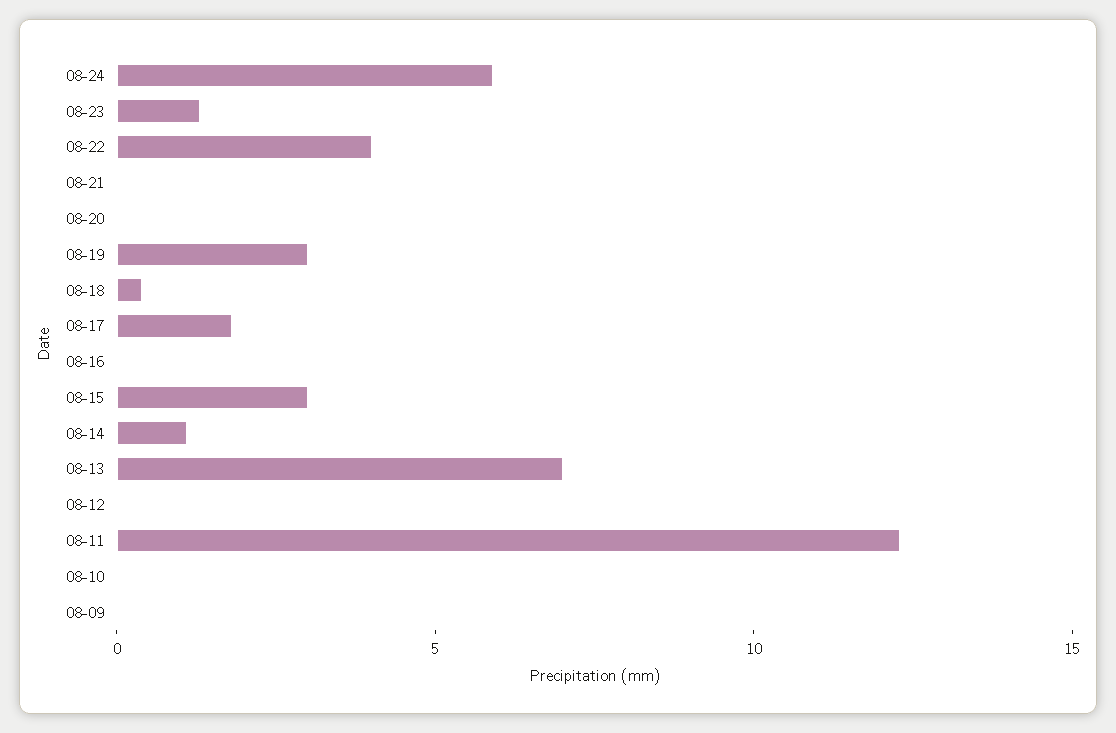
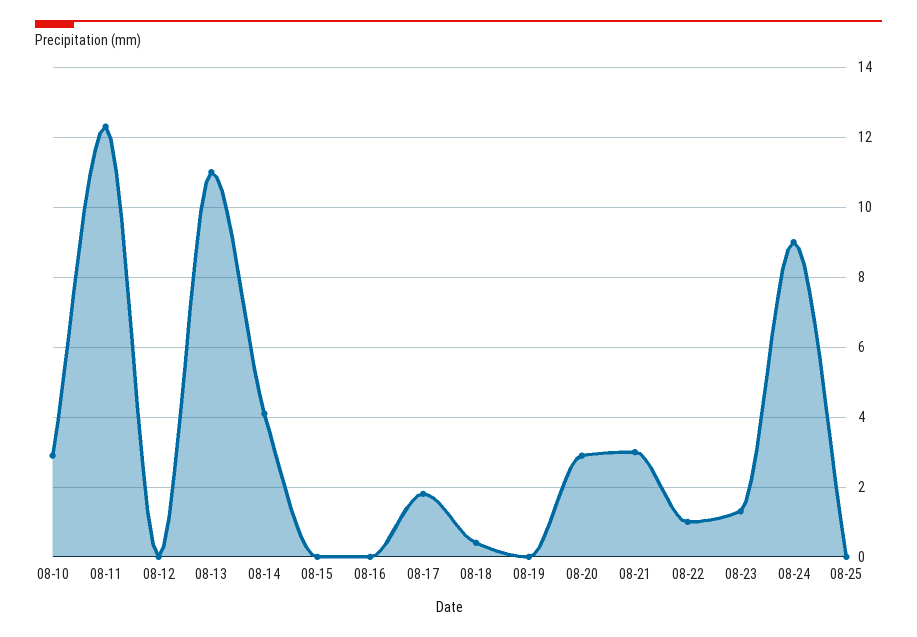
08-24: 6 -> 9
08-22: 4 -> 1
08-21: 0 -> 3
08-20: 0 -> 3
08-19: 3 -> 0
08-15: 3 -> 0
08-14: 1 -> 4
08-13: 7 -> 11
08-10: 0 -> 3
08-09: 0 -> none
08-25: none -> 0

